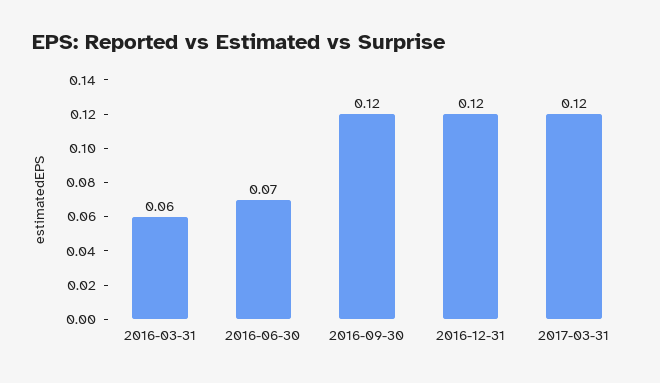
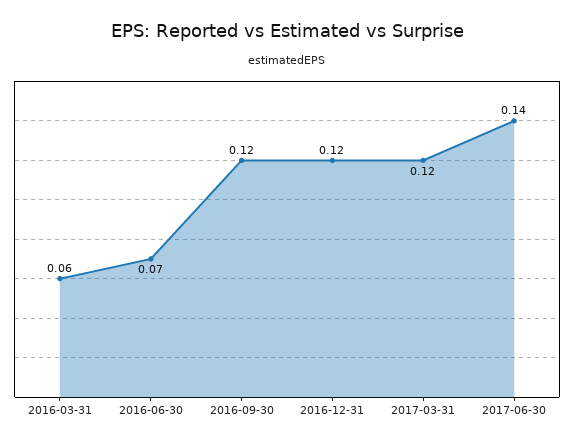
2017-06-30: none -> 0.14

